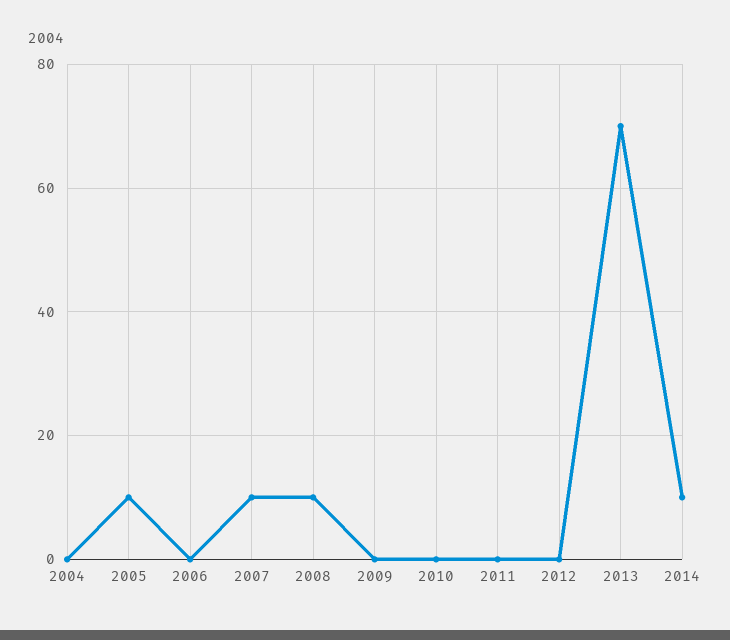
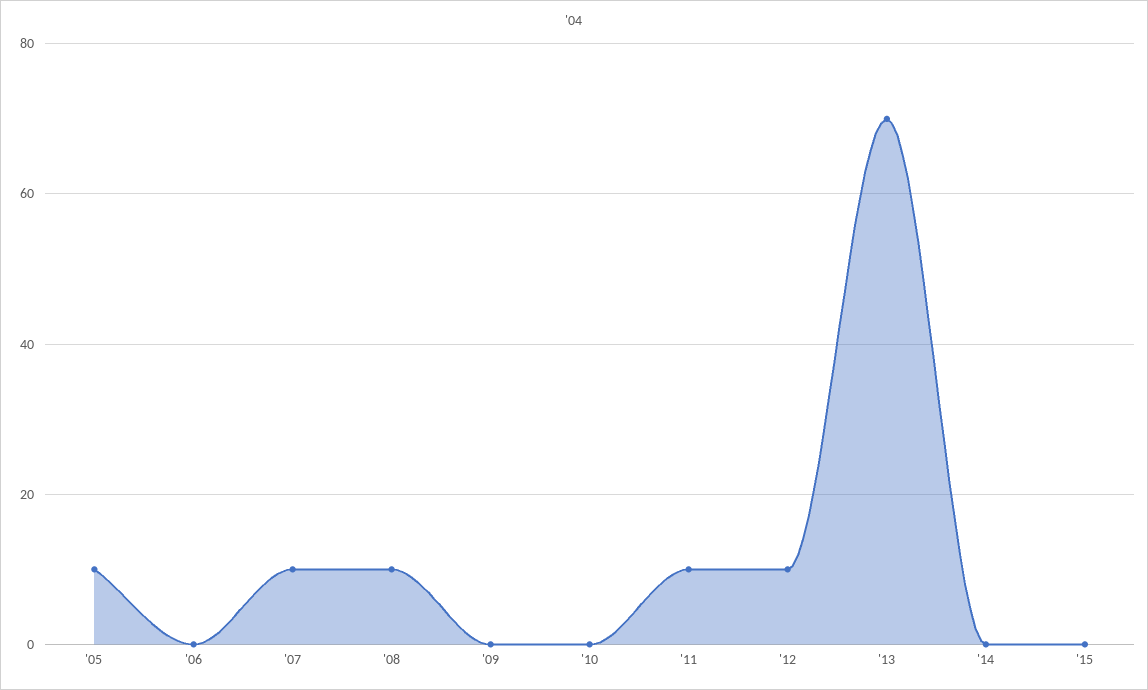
2004: 0 -> none
2011: 0 -> 10
2012: 0 -> 10
2014: 10 -> 0
'15: none -> 0

